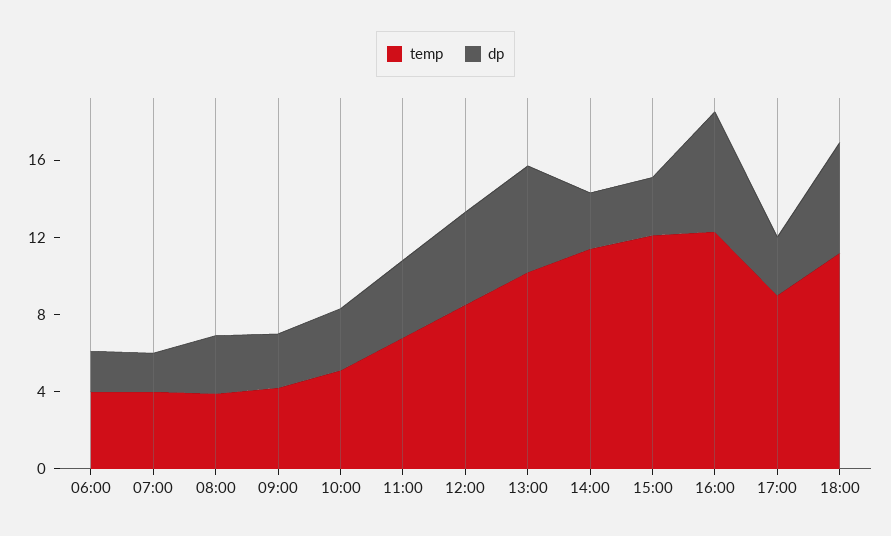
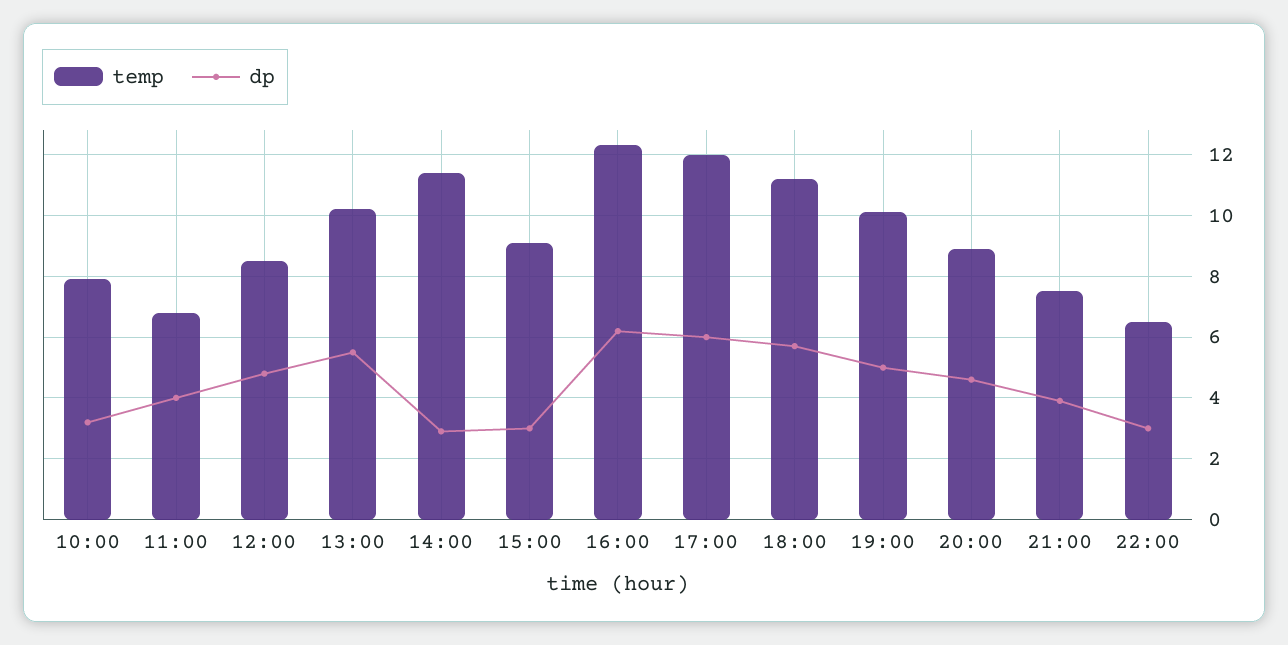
temp, 06:00: 4 -> none
dp, 06:00: 2 -> none
temp, 07:00: 4 -> none
dp, 07:00: 2 -> none
temp, 08:00: 4 -> none
dp, 08:00: 3 -> none
temp, 09:00: 4 -> none
dp, 09:00: 3 -> none
temp, 10:00: 5 -> 8
temp, 15:00: 12 -> 9
temp, 17:00: 9 -> 12
dp, 17:00: 3 -> 6
temp, 19:00: none -> 10
dp, 19:00: none -> 5
temp, 20:00: none -> 9
dp, 20:00: none -> 4.5
temp, 21:00: none -> 7.5
dp, 21:00: none -> 4
temp, 22:00: none -> 6.5
dp, 22:00: none -> 3

